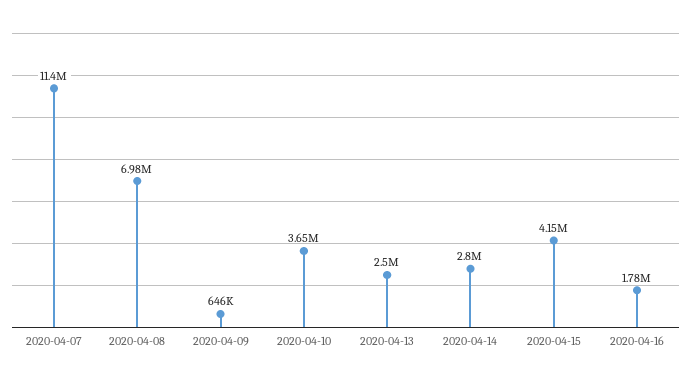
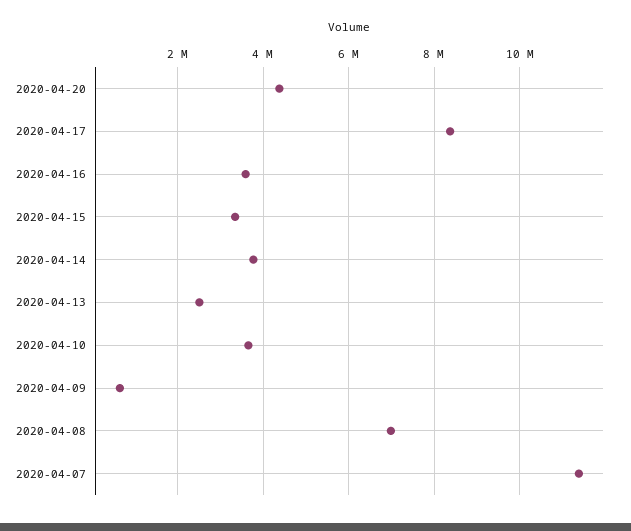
2020-04-14: 2800000 -> 3800000
2020-04-15: 4150000 -> 3400000
2020-04-16: 1780000 -> 3600000
2020-04-20: none -> 4400000
2020-04-17: none -> 8400000

